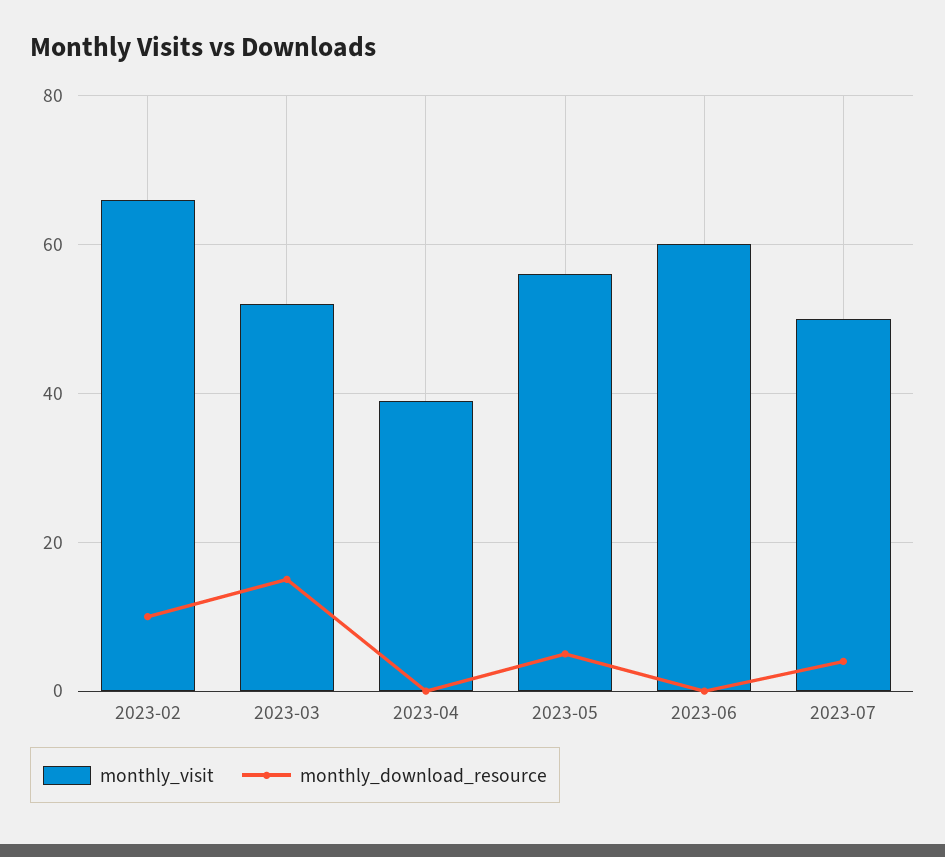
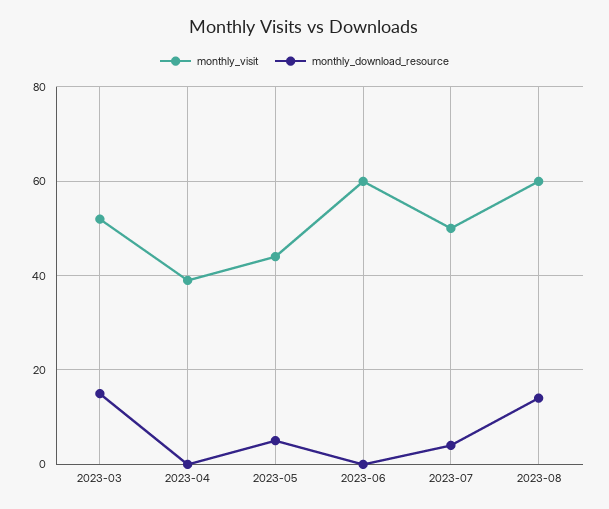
monthly_visit, 2023-02: 65 -> none
monthly_download_resource, 2023-02: 10 -> none
monthly_visit, 2023-05: 55 -> 45
monthly_visit, 2023-08: none -> 60
monthly_download_resource, 2023-08: none -> 15

